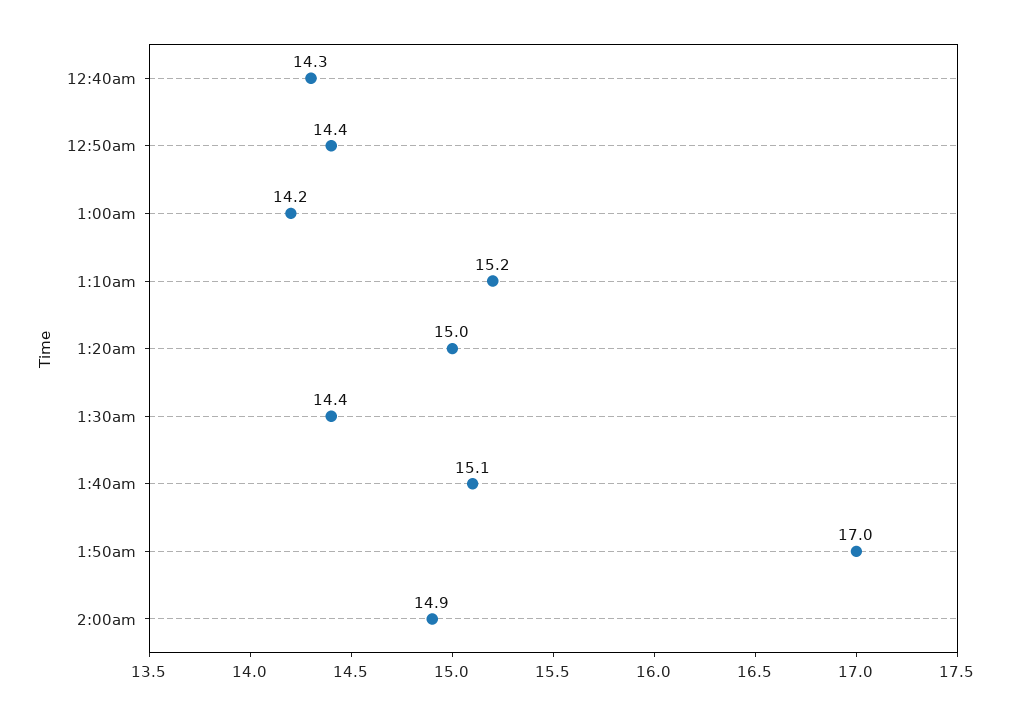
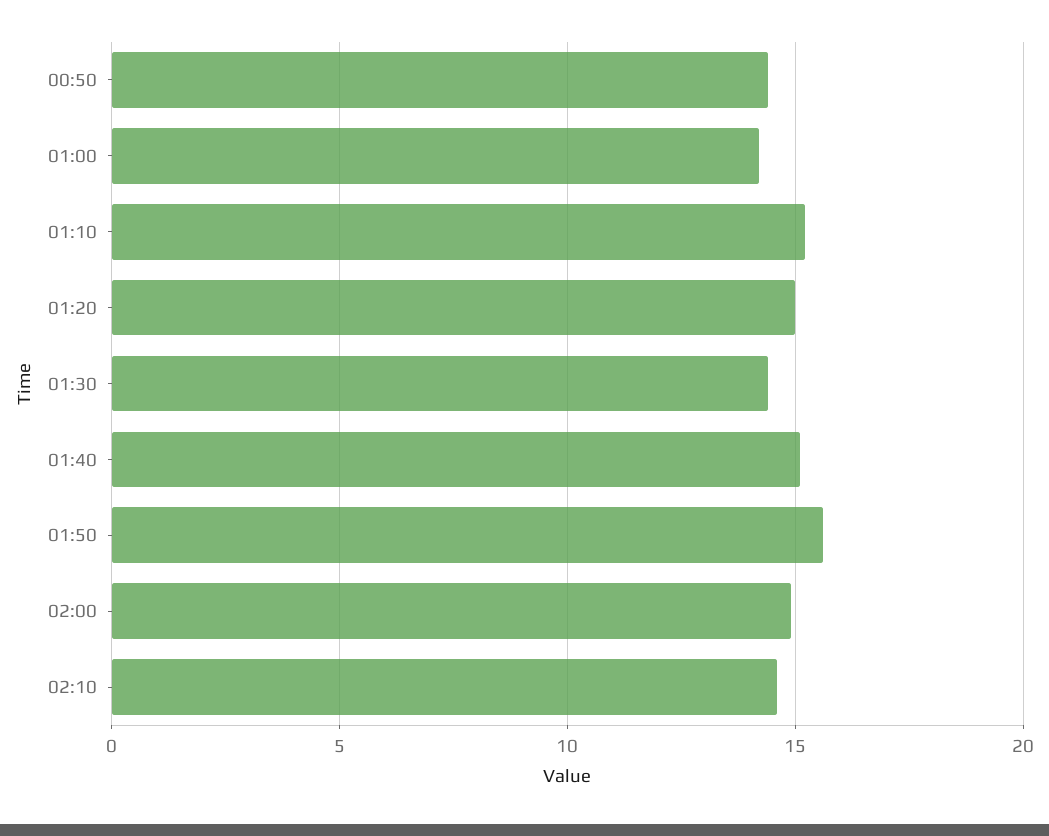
12:40am: 14.3 -> none
1:50am: 17 -> 15.5
02:10: none -> 14.5

